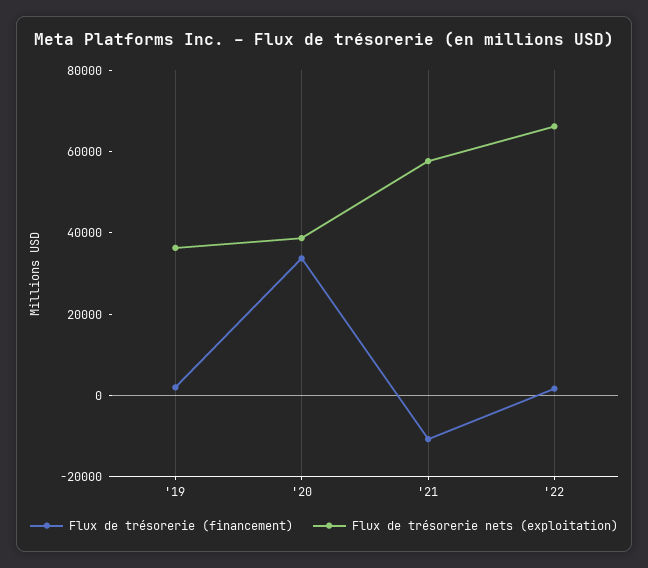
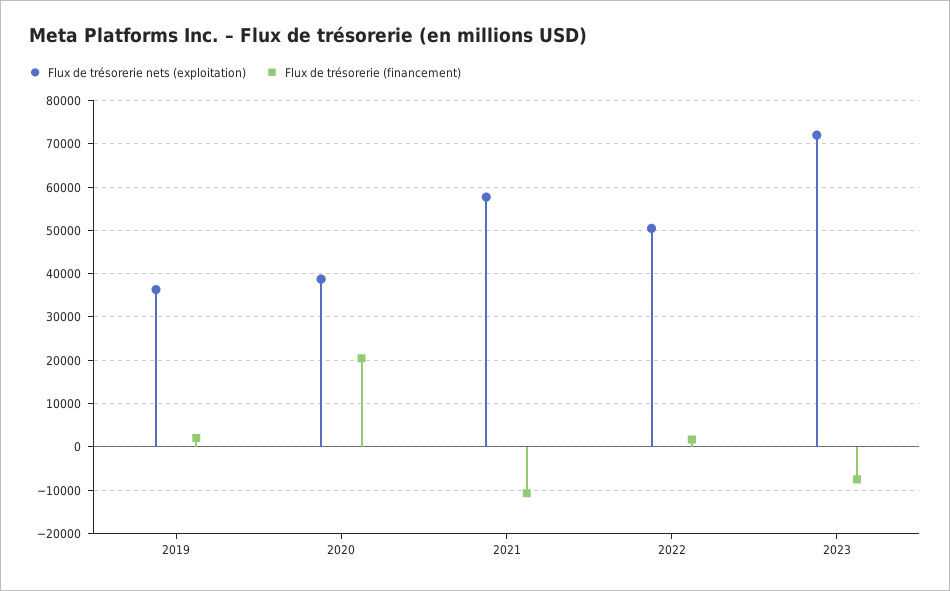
Flux de trésorerie (financement), '20: 35000 -> 20000
Flux de trésorerie nets (exploitation), '22: 65000 -> 50000
Flux de trésorerie nets (exploitation), 2023: none -> 72000
Flux de trésorerie (financement), 2023: none -> -8000

